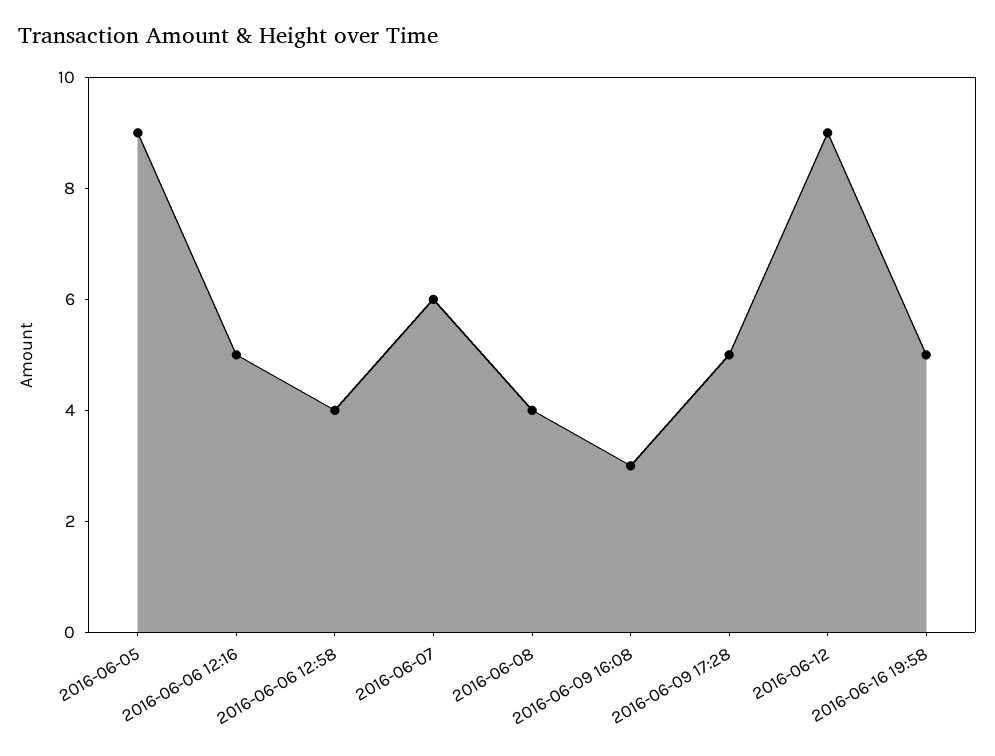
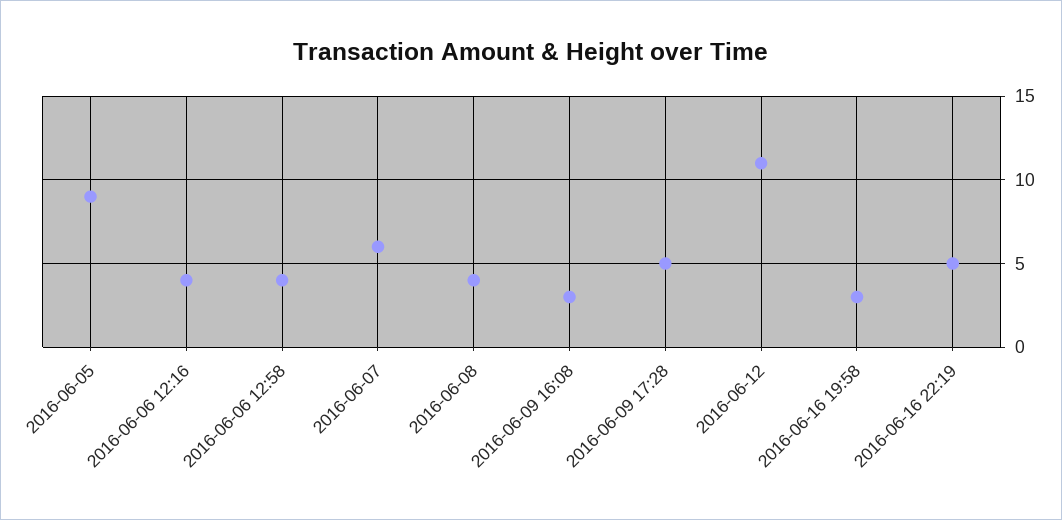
2016-06-06 12:16: 5 -> 4
2016-06-12: 9 -> 11
2016-06-16 19:58: 5 -> 3
2016-06-16 22:19: none -> 5

